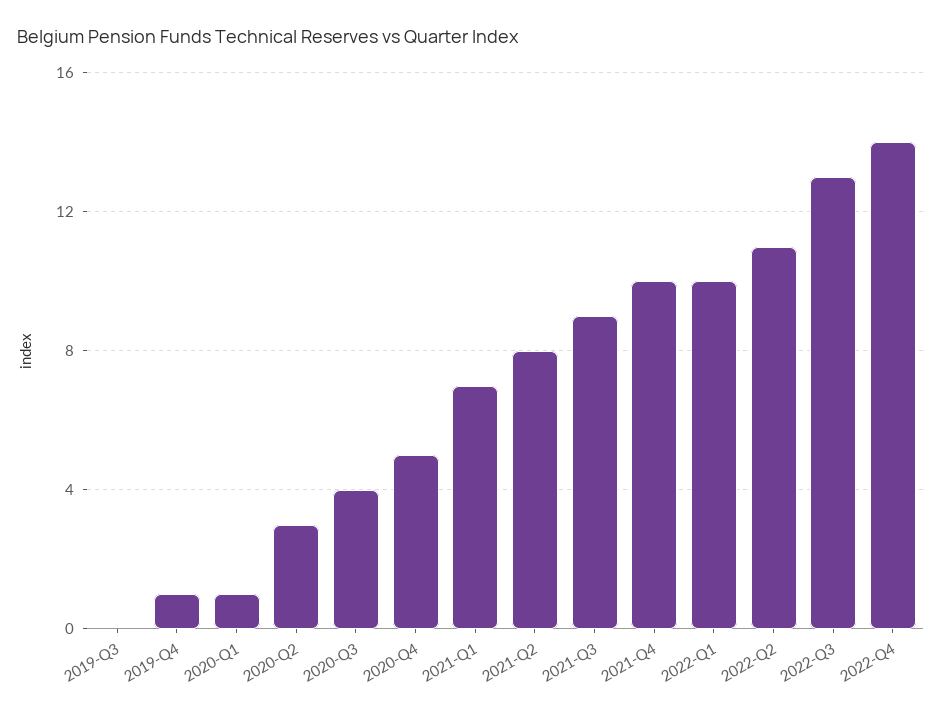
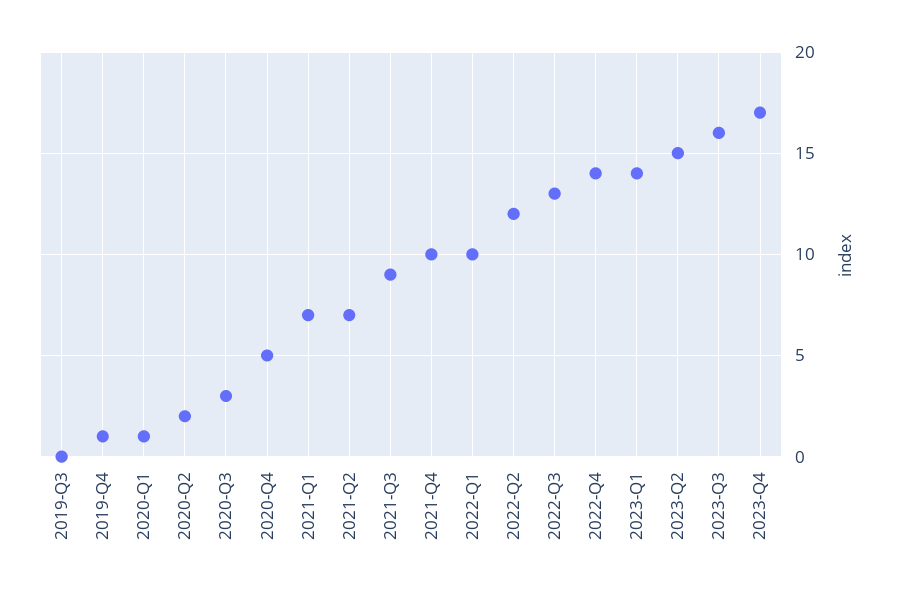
2020-Q2: 3 -> 2
2020-Q3: 4 -> 3
2021-Q2: 8 -> 7
2022-Q2: 11 -> 12
2023-Q1: none -> 14
2023-Q2: none -> 15
2023-Q3: none -> 16
2023-Q4: none -> 17

